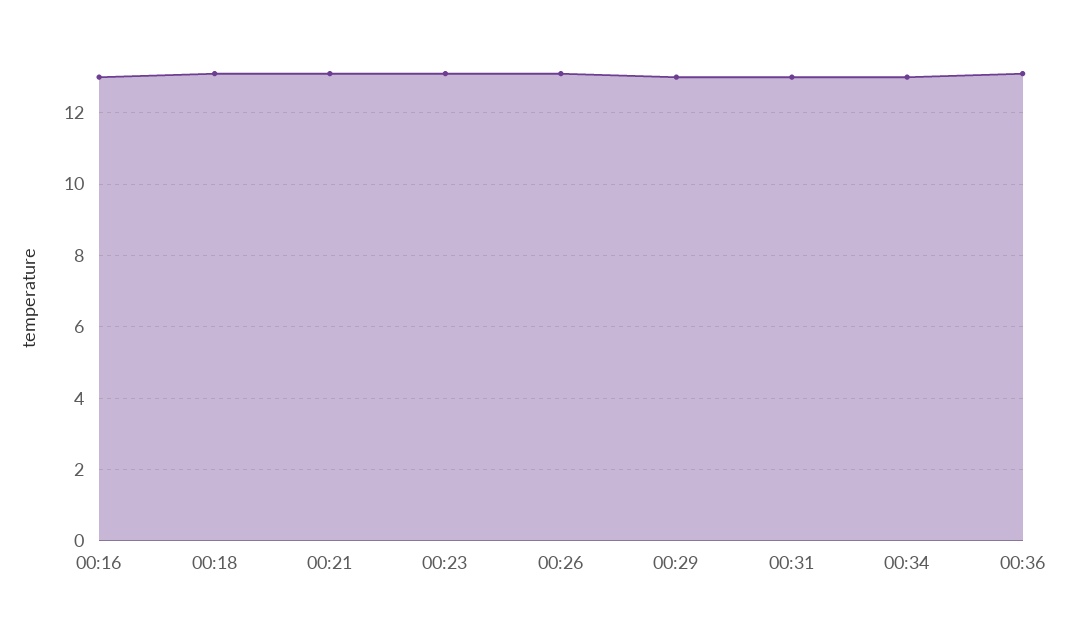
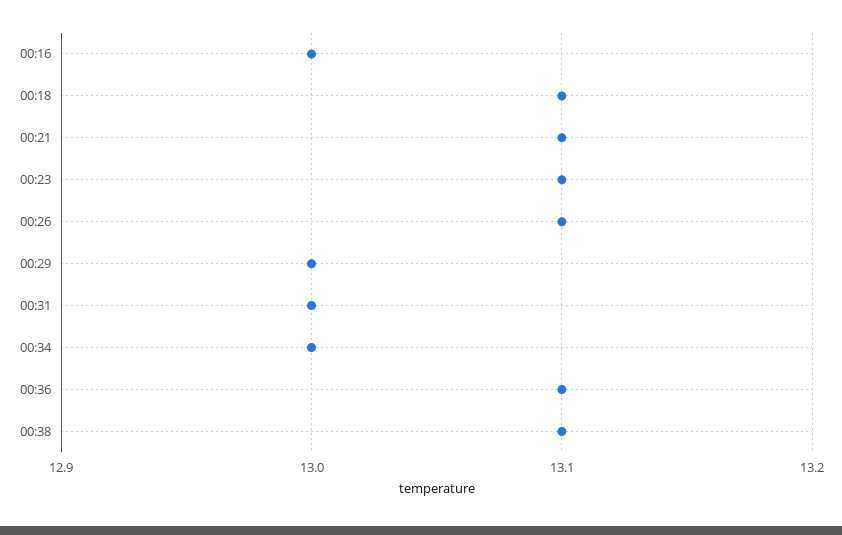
00:38: none -> 13.1

